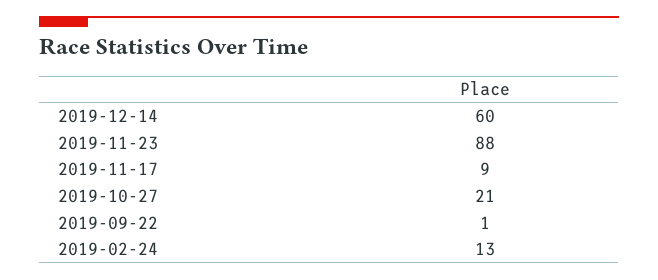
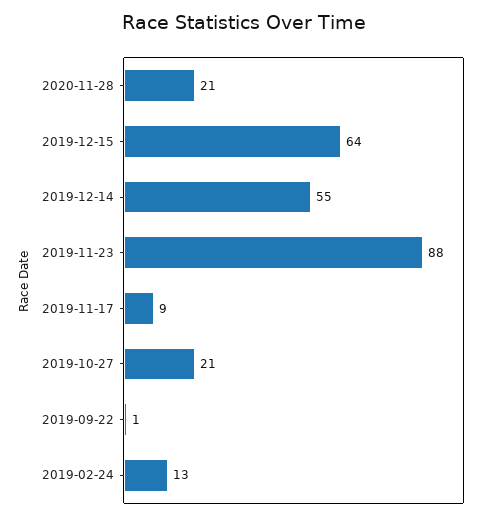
2019-12-14: 60 -> 55
2020-11-28: none -> 21
2019-12-15: none -> 64

